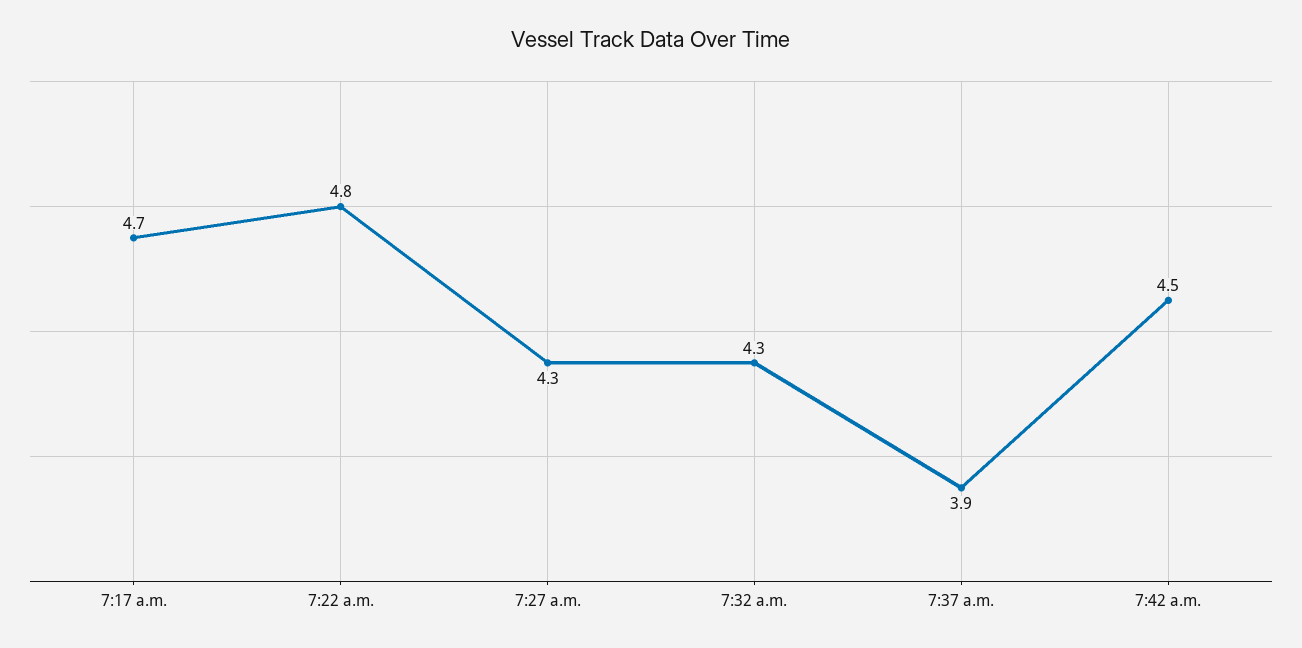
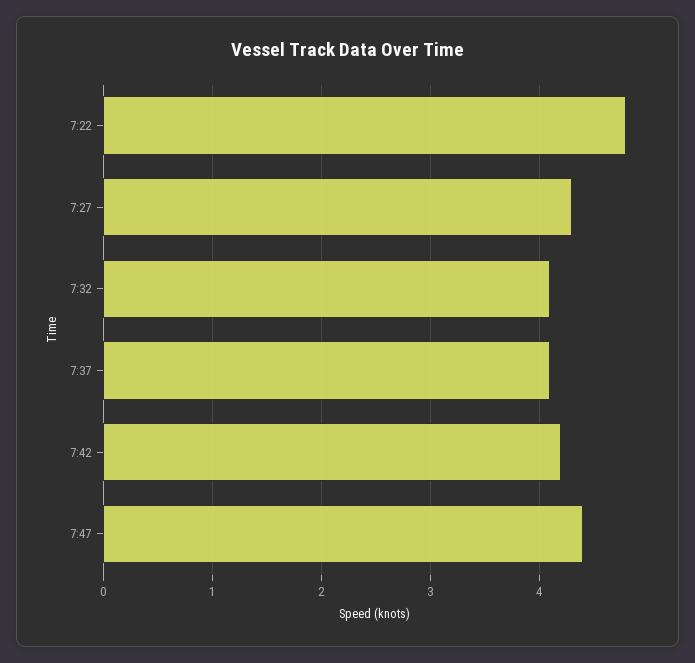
7:17 a.m.: 4.7 -> none
7:32 a.m.: 4.3 -> 4.1
7:37 a.m.: 3.9 -> 4.1
7:42 a.m.: 4.5 -> 4.2
7:47: none -> 4.4

